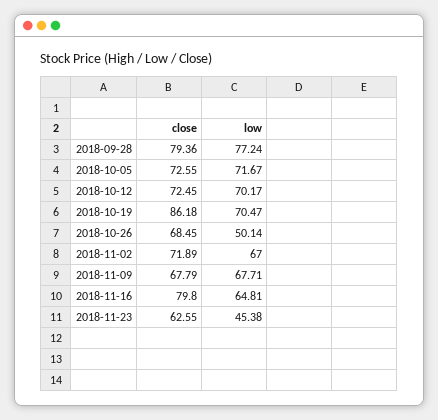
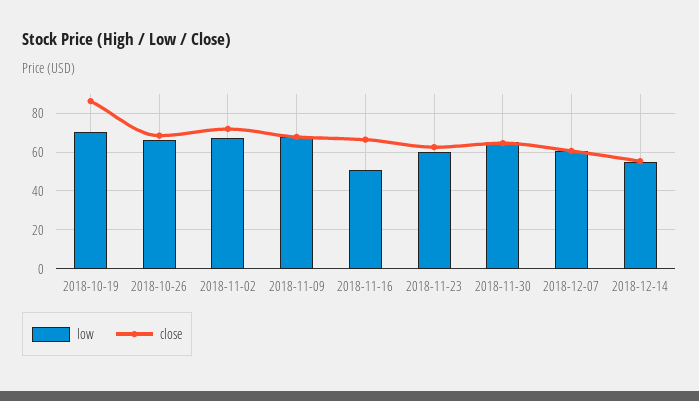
close, 2018-09-28: 79.36 -> none
low, 2018-09-28: 77.24 -> none
close, 2018-10-05: 72.55 -> none
low, 2018-10-05: 71.67 -> none
close, 2018-10-12: 72.45 -> none
low, 2018-10-12: 70.17 -> none
low, 2018-10-26: 50.14 -> 65
close, 2018-11-16: 79.8 -> 65
low, 2018-11-16: 64.81 -> 50
low, 2018-11-23: 45.38 -> 60
low, 2018-11-30: none -> 65
close, 2018-11-30: none -> 65
low, 2018-12-07: none -> 60
close, 2018-12-07: none -> 60
low, 2018-12-14: none -> 55
close, 2018-12-14: none -> 55

